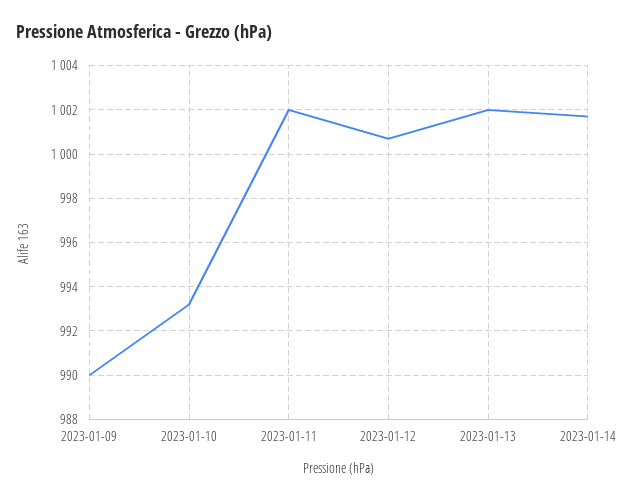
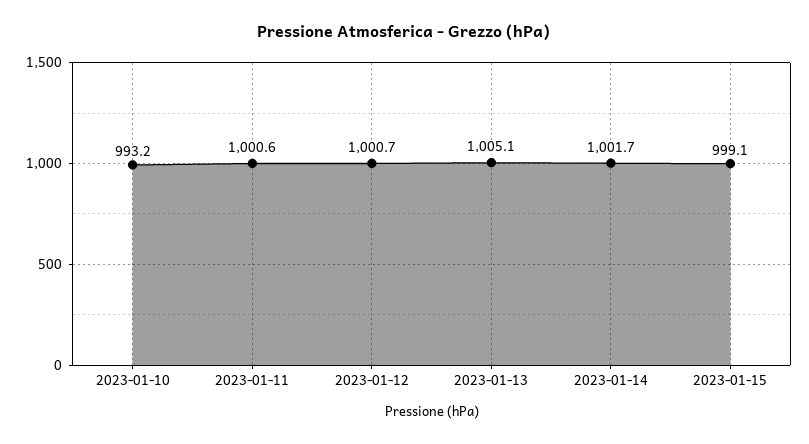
2023-01-09: 990 -> none
2023-01-11: 1002 -> 1000.6
2023-01-13: 1002 -> 1005.1
2023-01-15: none -> 999.1

